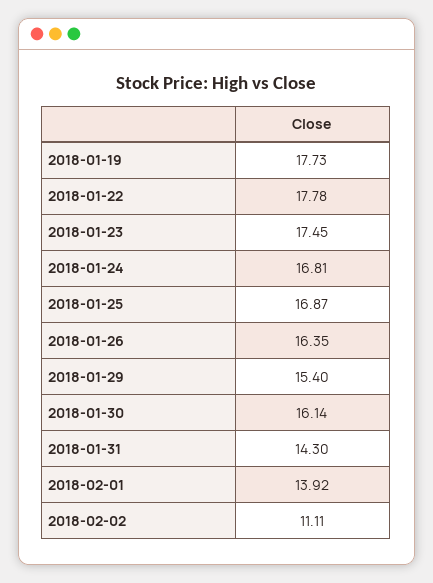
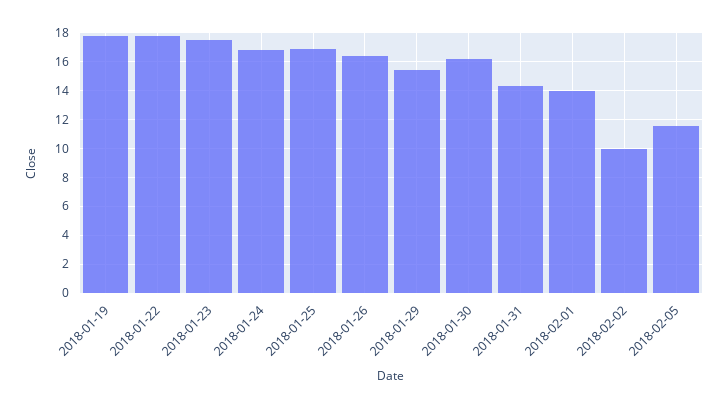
2018-02-02: 11.11 -> 10
2018-02-05: none -> 11.5

